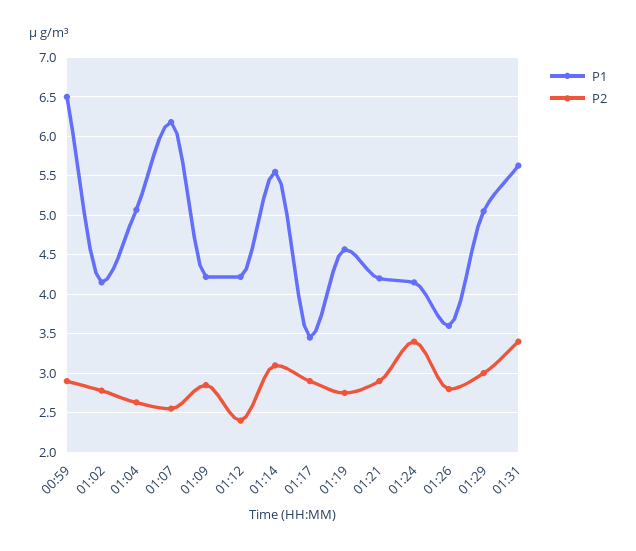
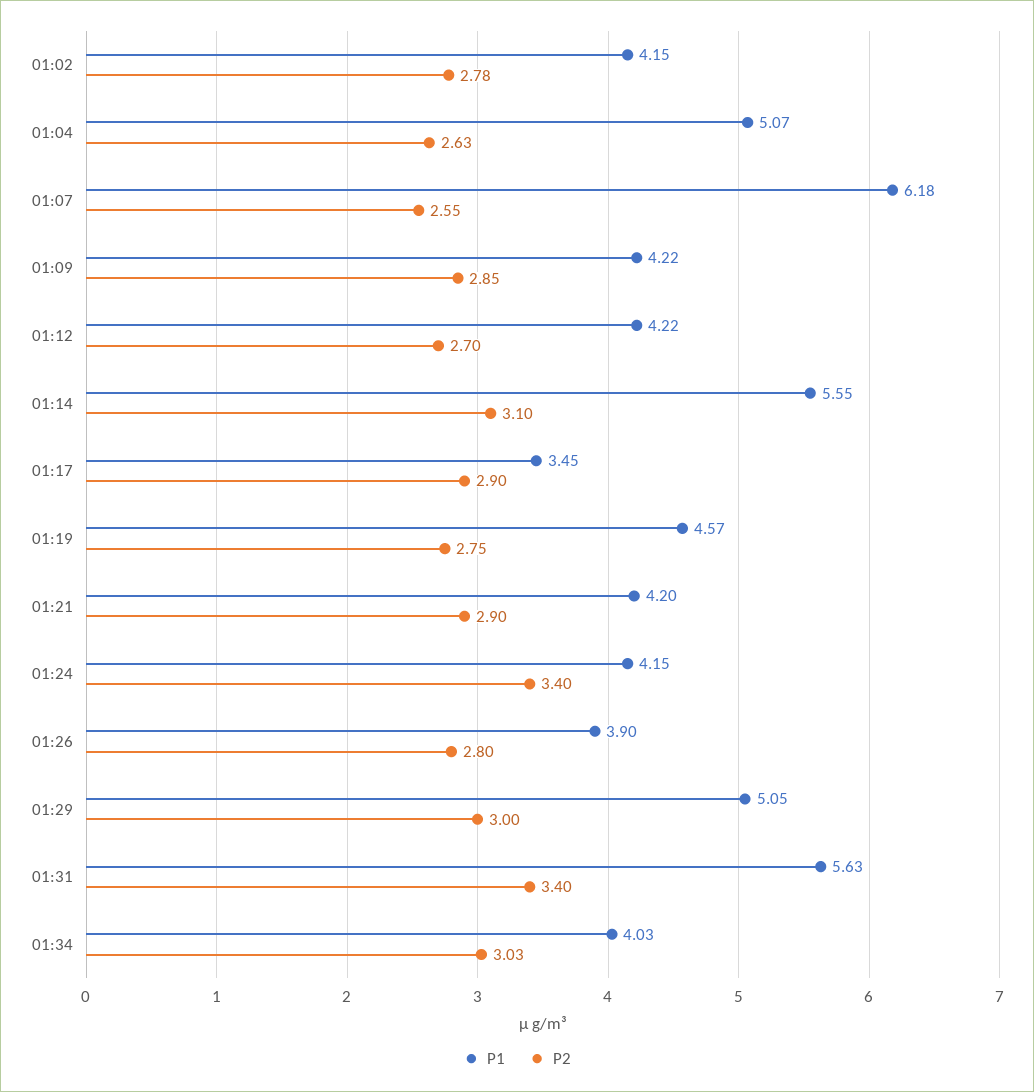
P1, 00:59: 6.5 -> none
P2, 00:59: 2.9 -> none
P2, 01:12: 2.4 -> 2.7
P1, 01:26: 3.6 -> 3.9
P1, 01:34: none -> 4.03
P2, 01:34: none -> 3.03

